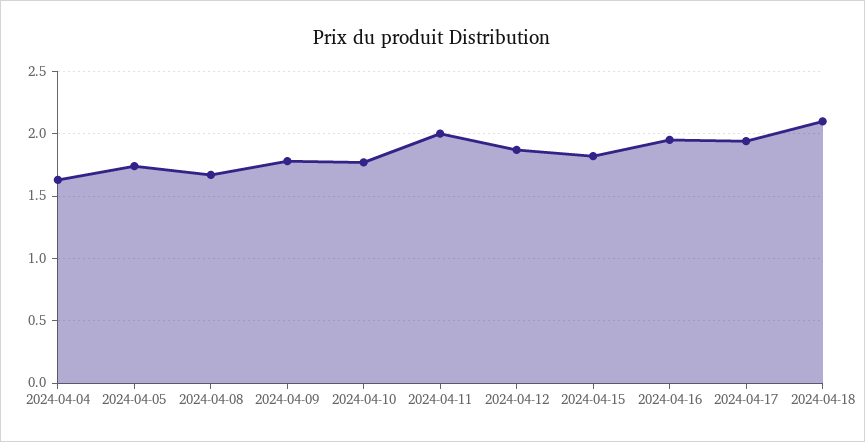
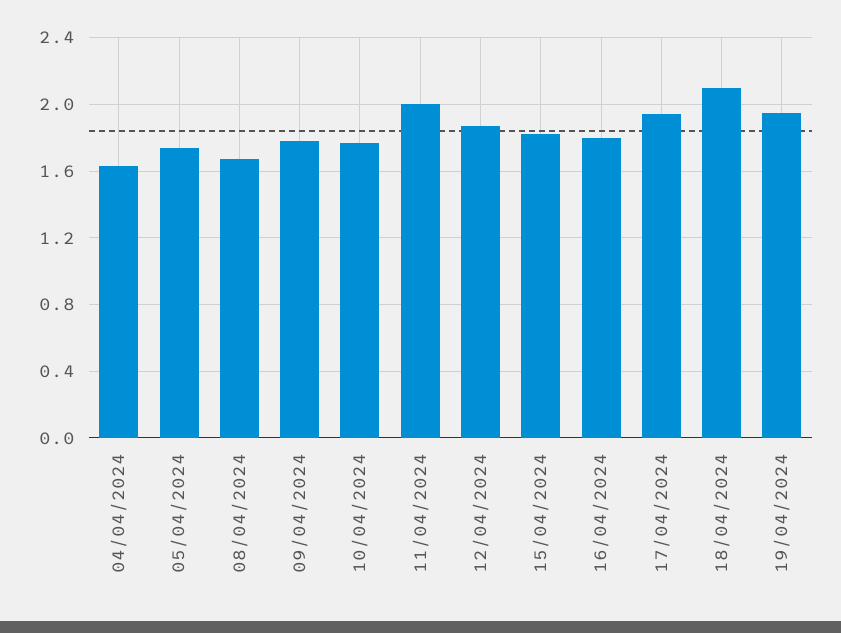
2024-04-16: 1.95 -> 1.8
19/04/2024: none -> 1.95

